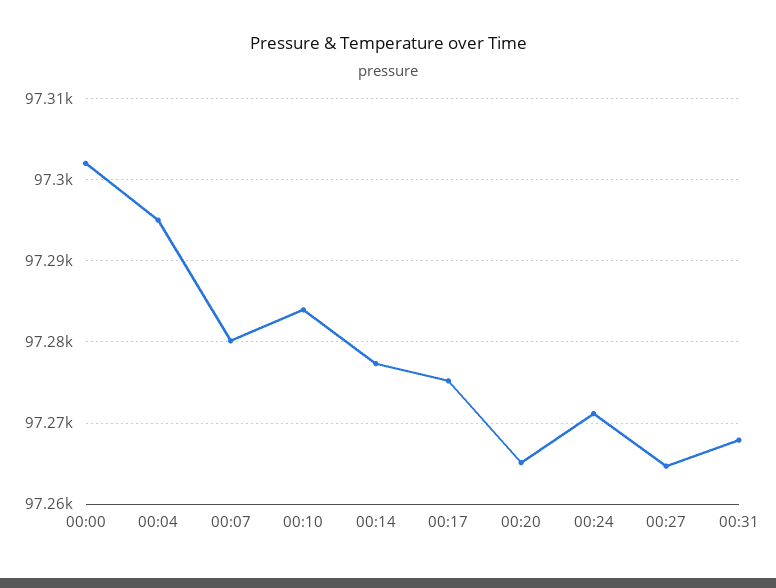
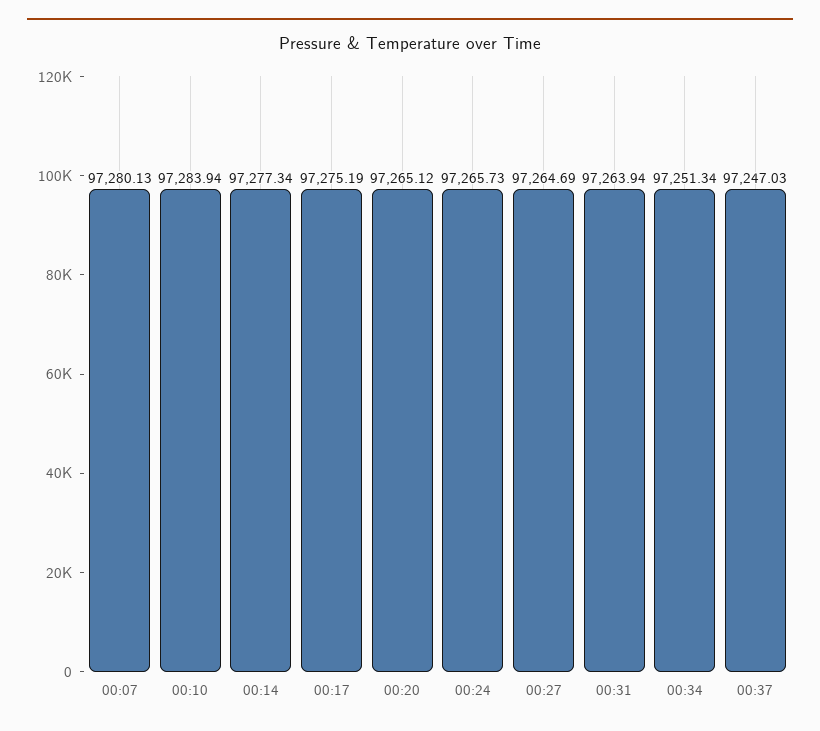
00:00: 97302 -> none
00:04: 97295 -> none
00:24: 97271 -> 97265.73
00:31: 97268 -> 97263.94
00:34: none -> 97251.34
00:37: none -> 97247.03

